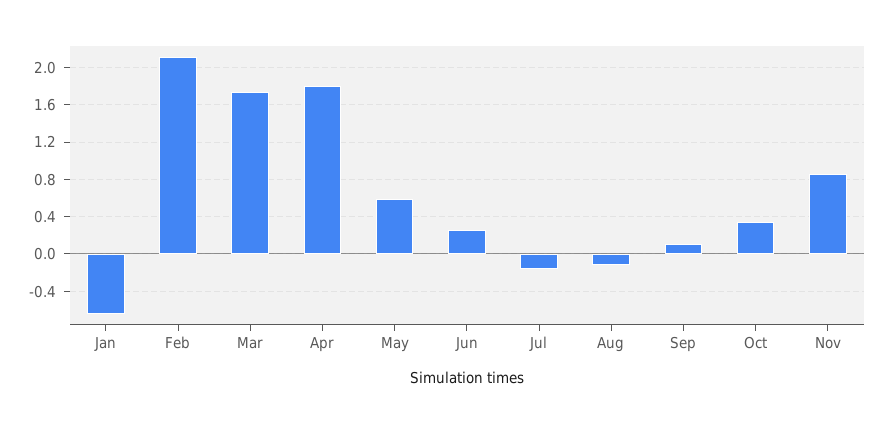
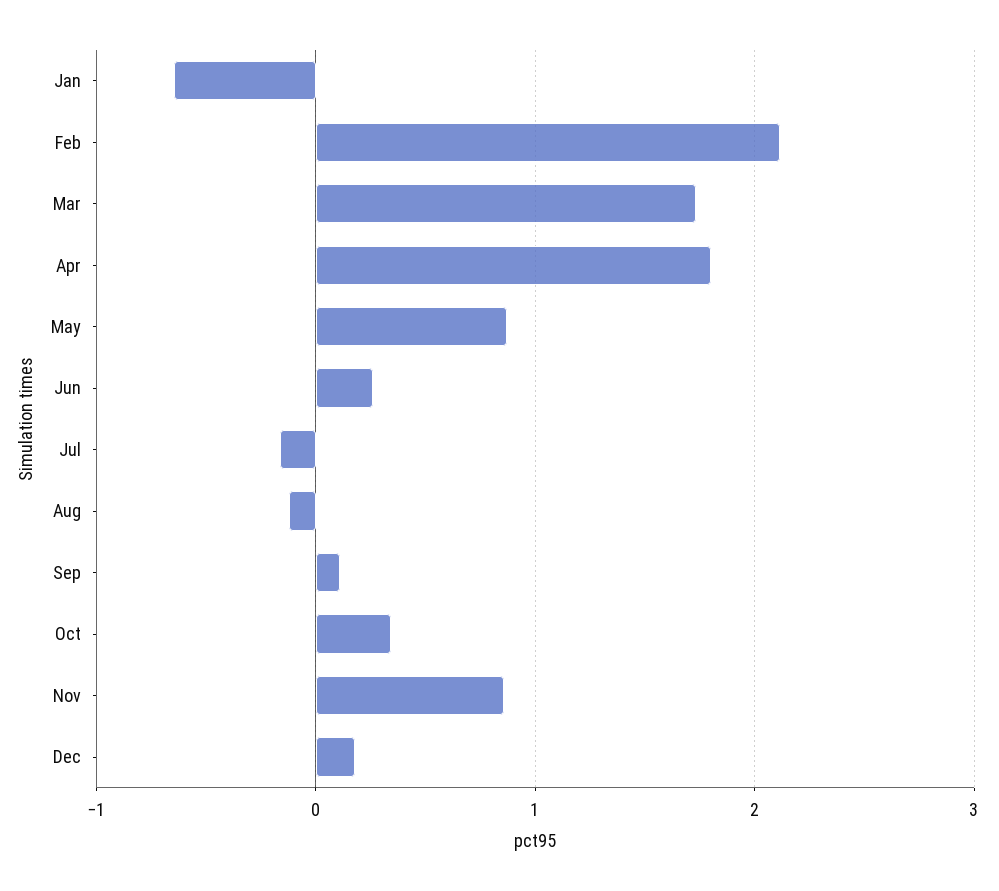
May: 0.6 -> 0.9
Dec: none -> 0.2

